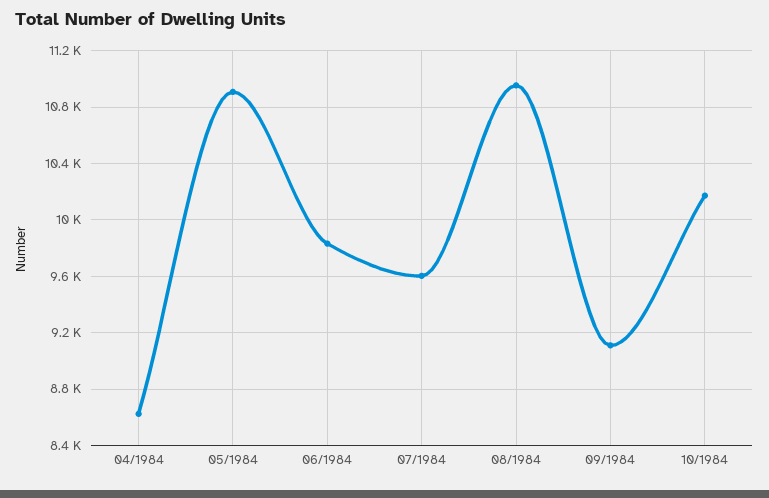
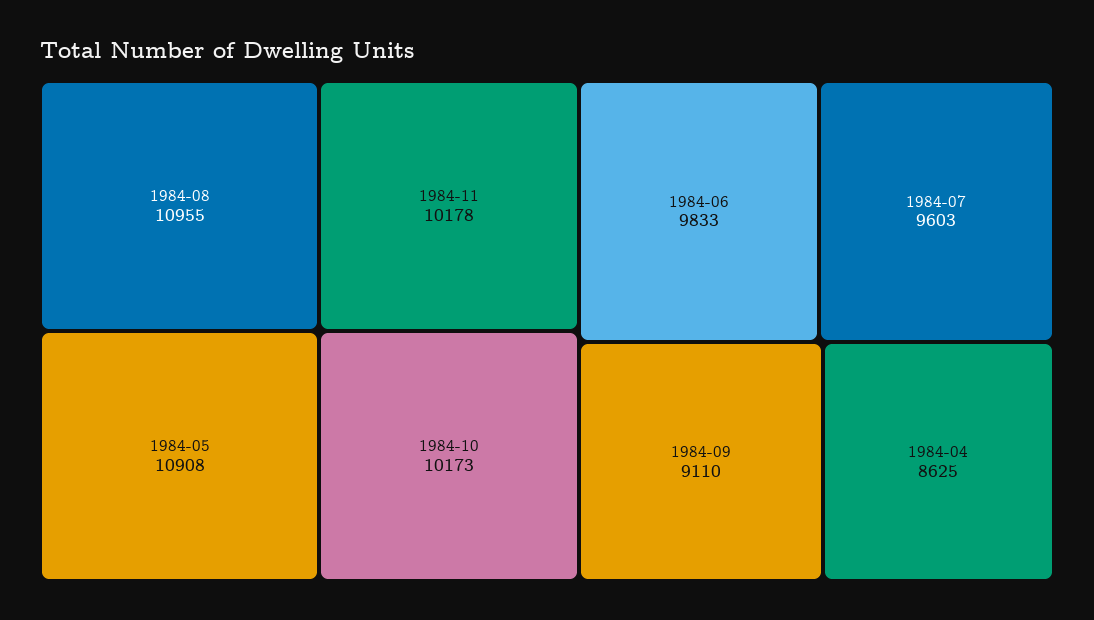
1984-11: none -> 10178

